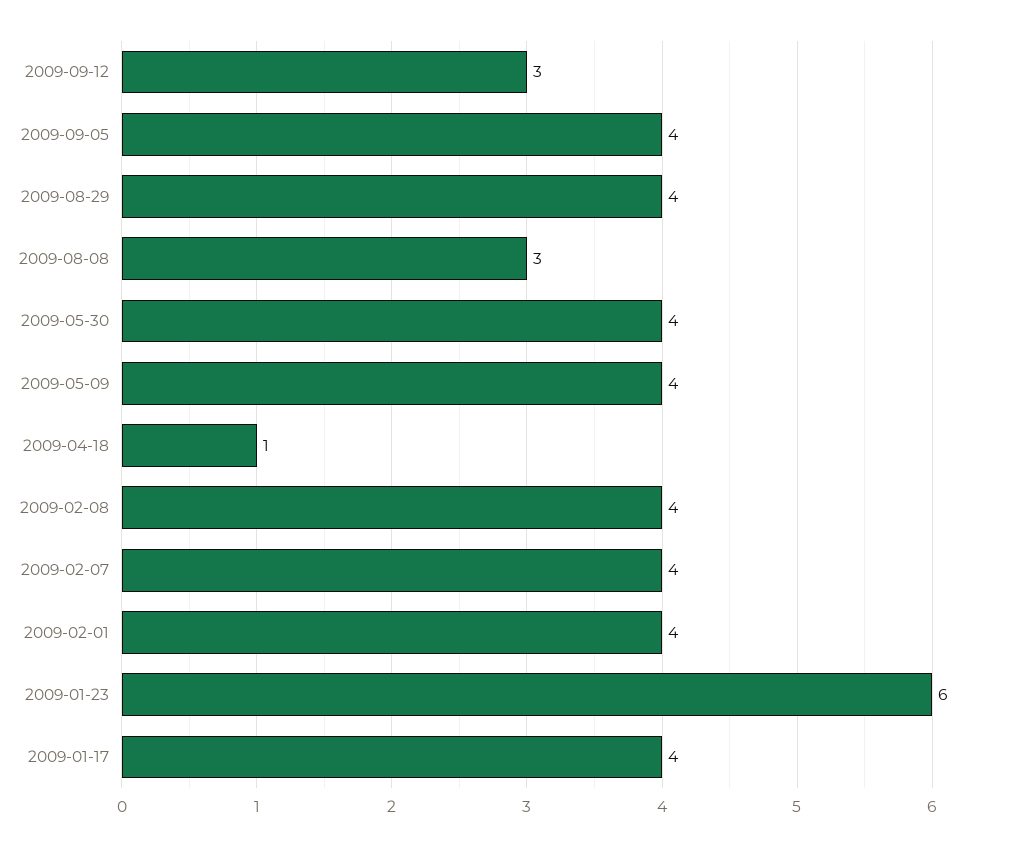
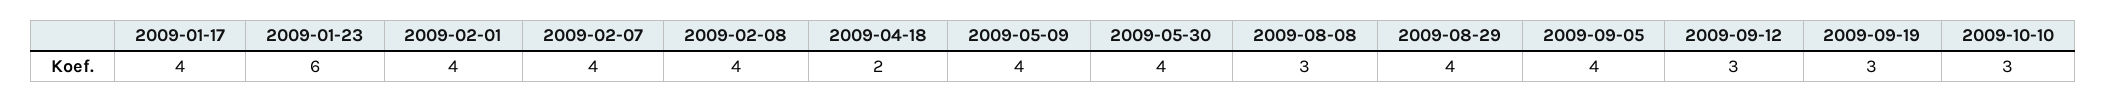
2009-04-18: 1 -> 2
2009-09-19: none -> 3
2009-10-10: none -> 3

